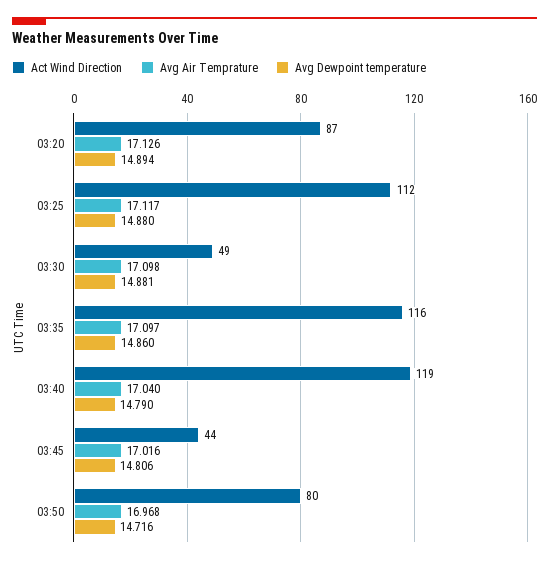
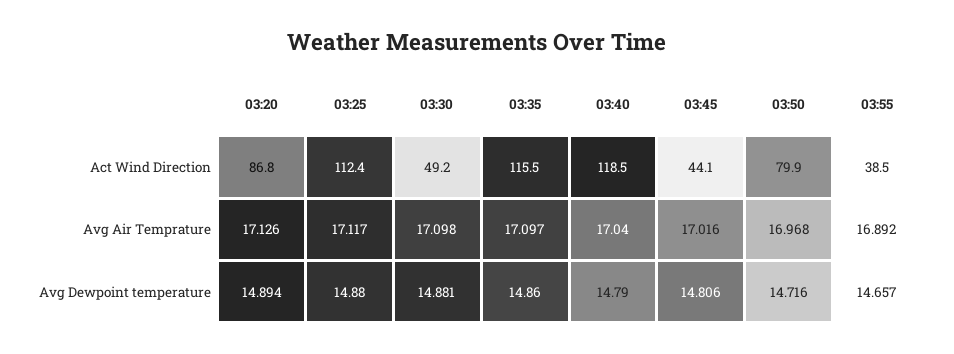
Act Wind Direction, 03:55: none -> 38.5
Avg Air Temprature, 03:55: none -> 16.892
Avg Dewpoint temperature, 03:55: none -> 14.657

